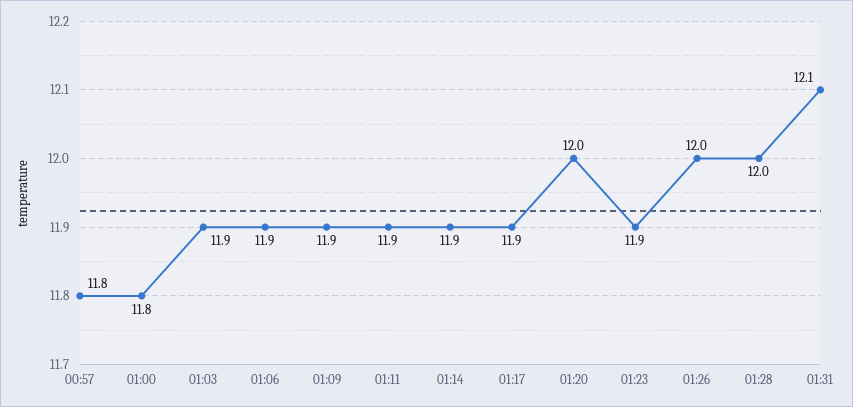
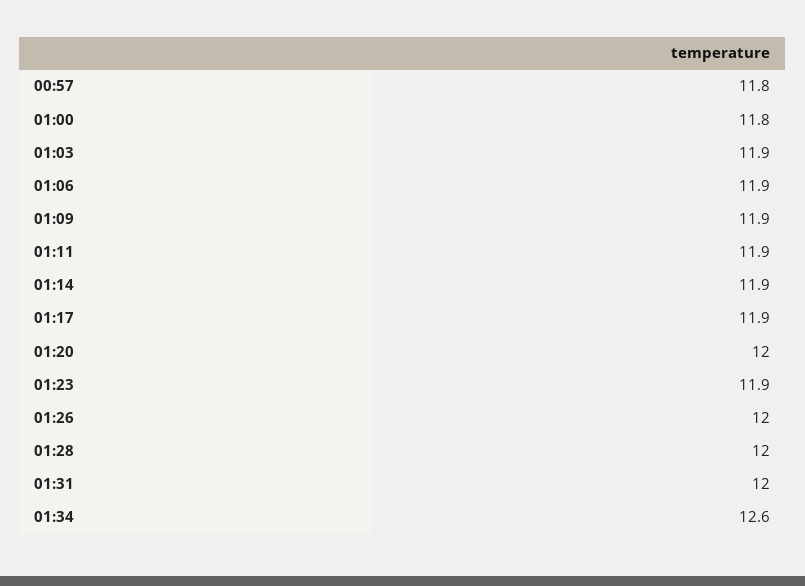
01:31: 12.1 -> 12
01:34: none -> 12.6

